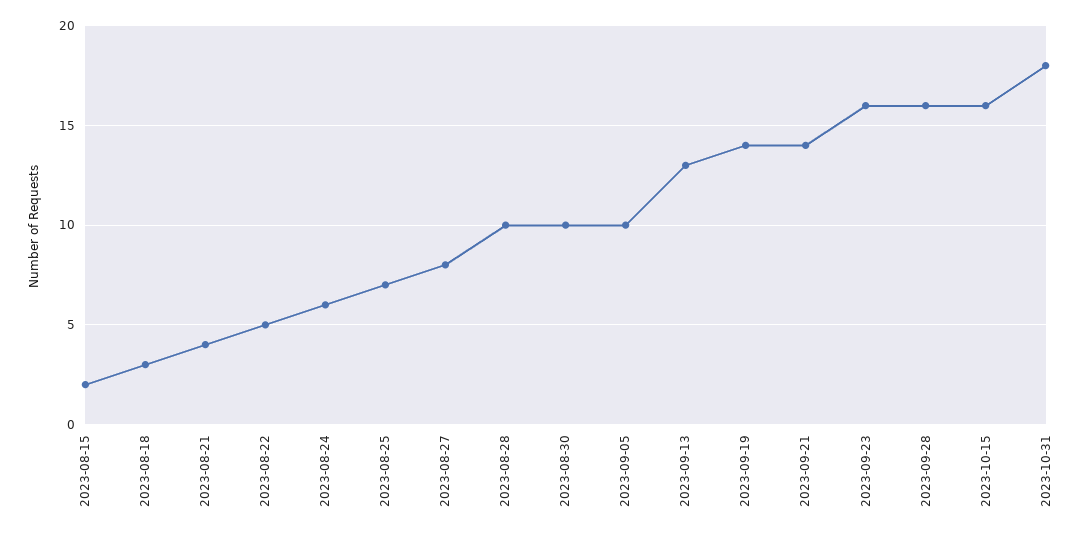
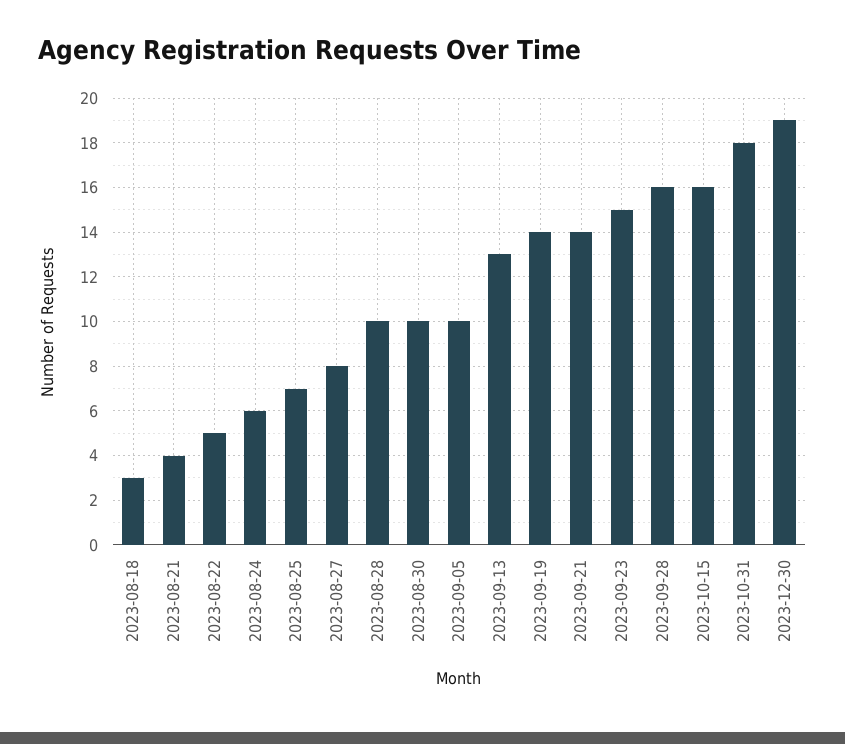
2023-08-15: 2 -> none
2023-09-23: 16 -> 15
2023-12-30: none -> 19

